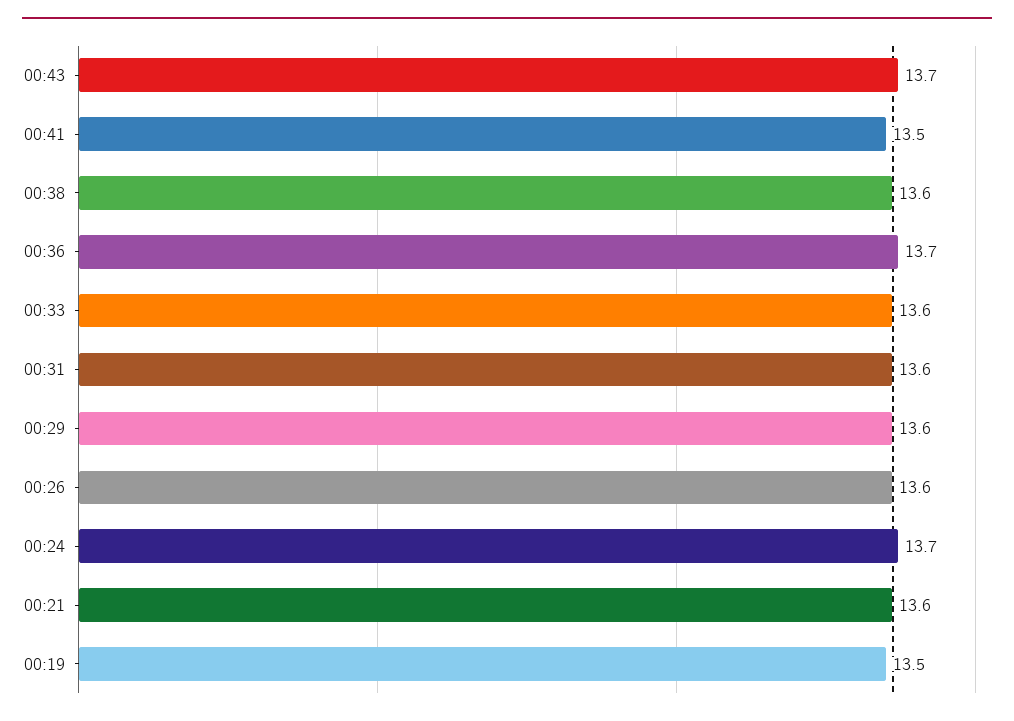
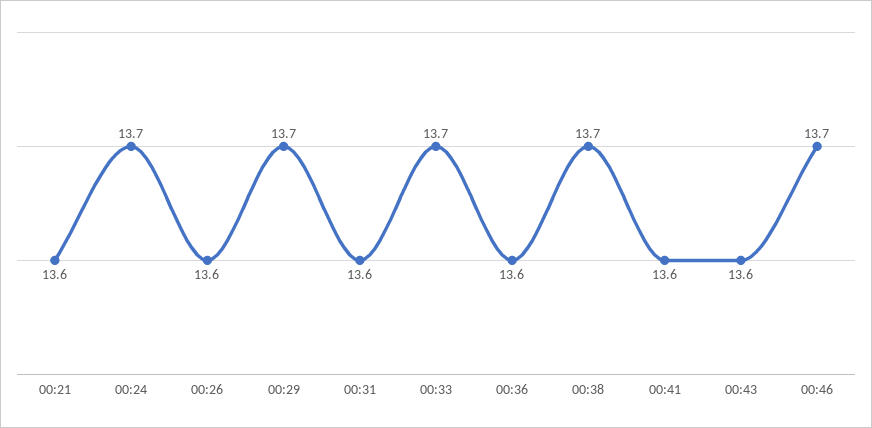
00:43: 13.7 -> 13.6
00:41: 13.5 -> 13.6
00:38: 13.6 -> 13.7
00:36: 13.7 -> 13.6
00:33: 13.6 -> 13.7
00:29: 13.6 -> 13.7
00:19: 13.5 -> none
00:46: none -> 13.7

